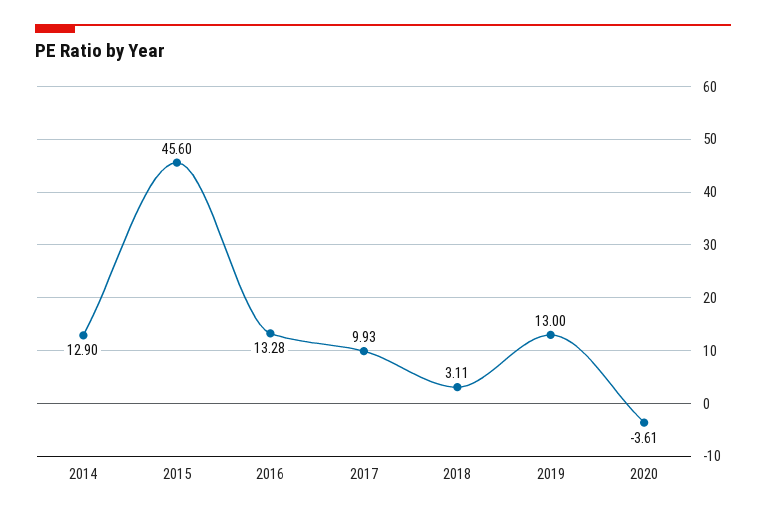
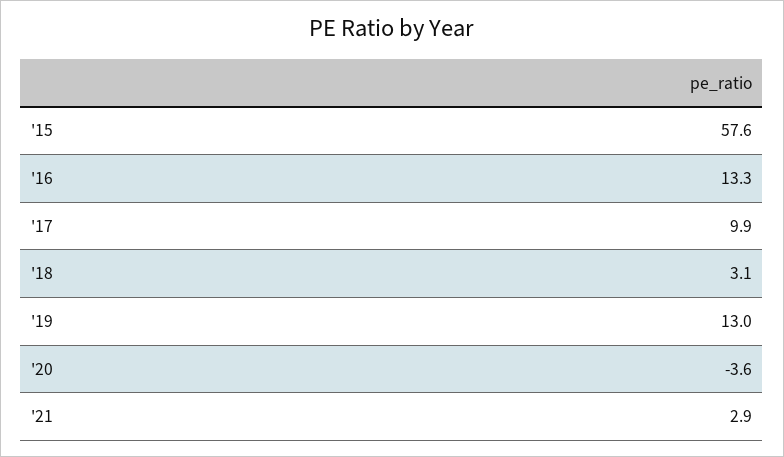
2014: 12.9 -> none
2015: 45.6 -> 57.6
'21: none -> 2.9

